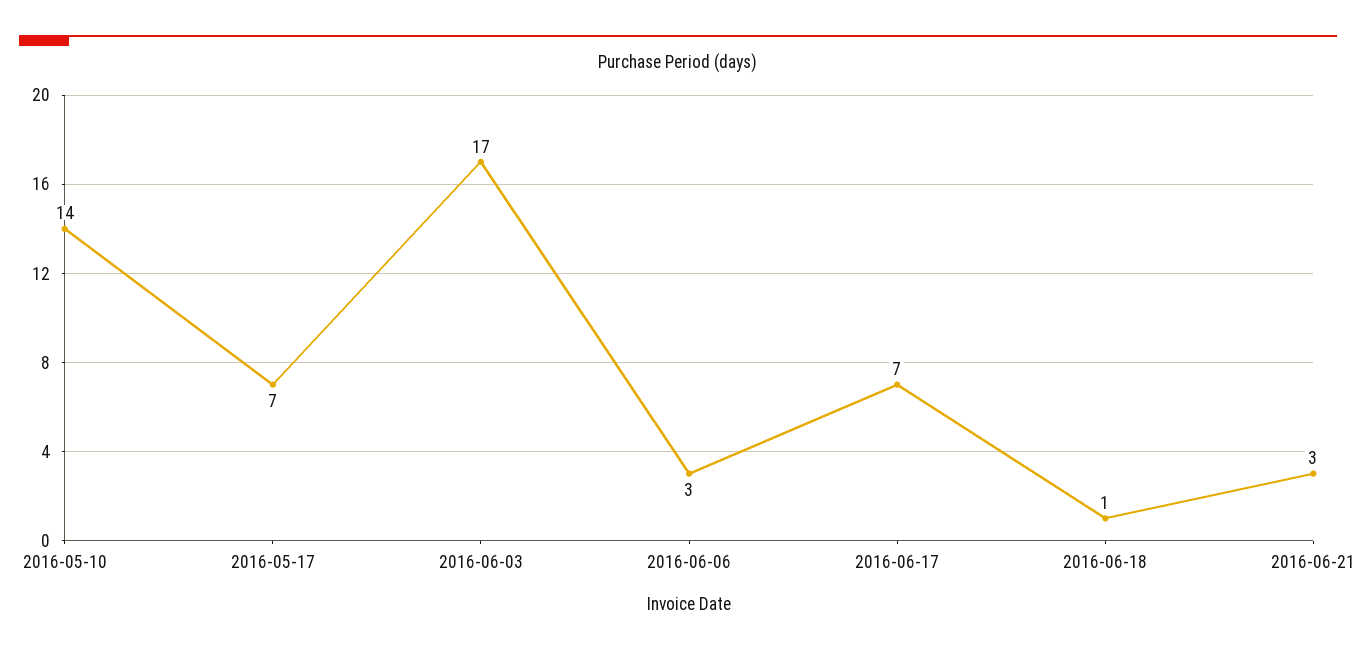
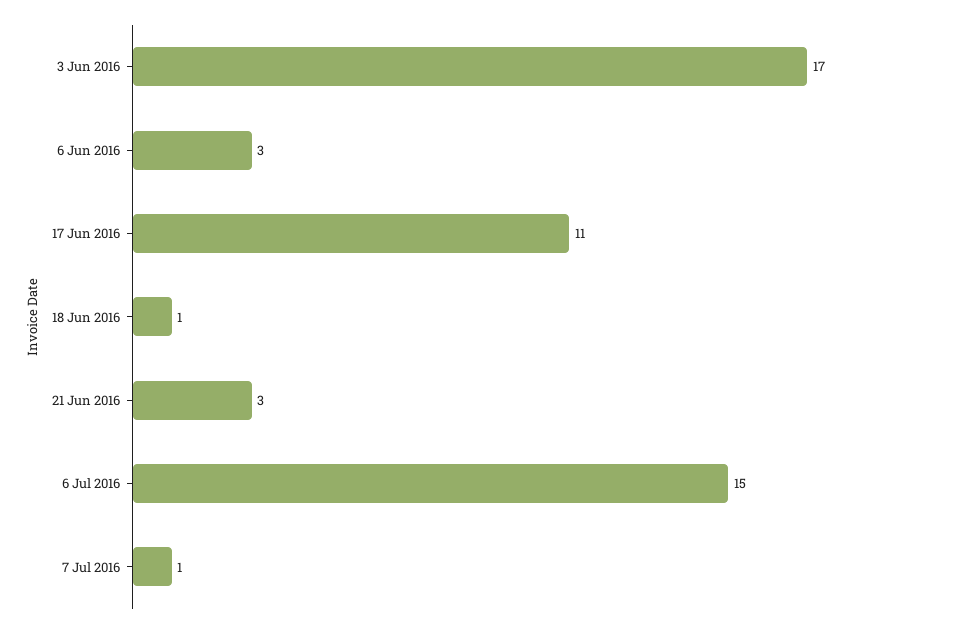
2016-05-10: 14 -> none
2016-05-17: 7 -> none
2016-06-17: 7 -> 11
6 Jul 2016: none -> 15
7 Jul 2016: none -> 1

